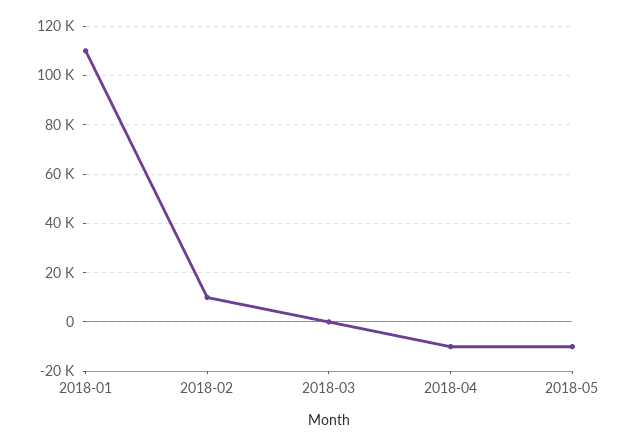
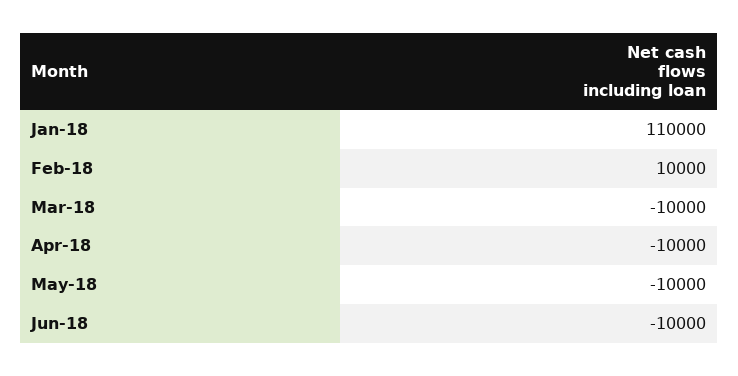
2018-03: 0 -> -10000
Jun-18: none -> -10000

